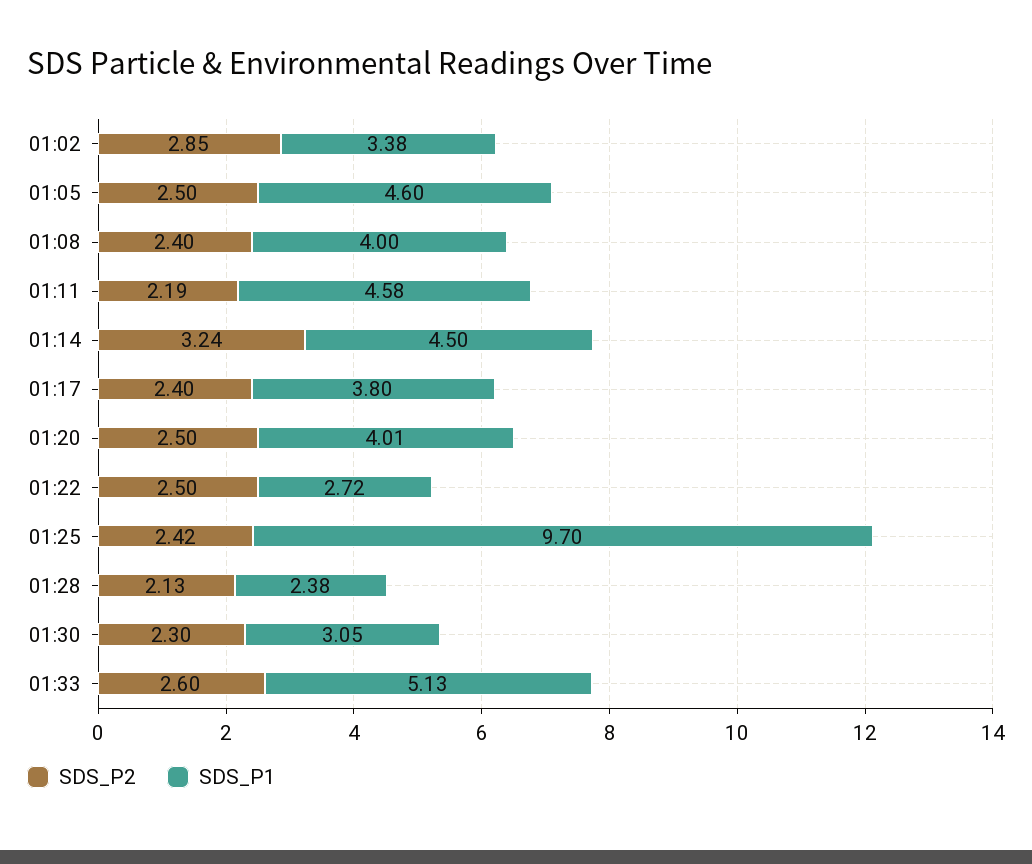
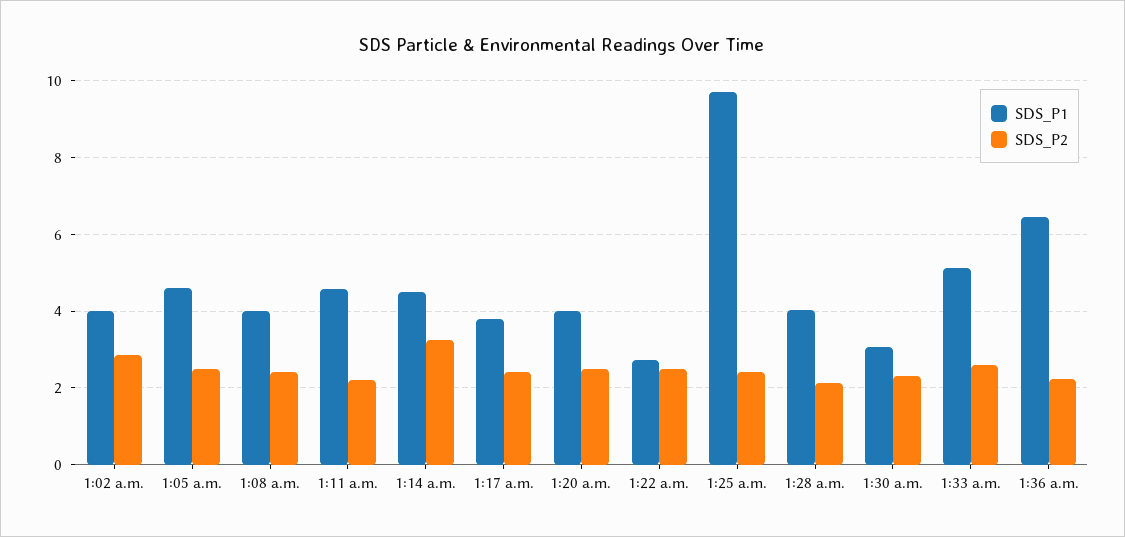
SDS_P1, 01:02: 3.38 -> 4
SDS_P1, 01:28: 2.38 -> 4
SDS_P1, 1:36 a.m.: none -> 6.4
SDS_P2, 1:36 a.m.: none -> 2.2

